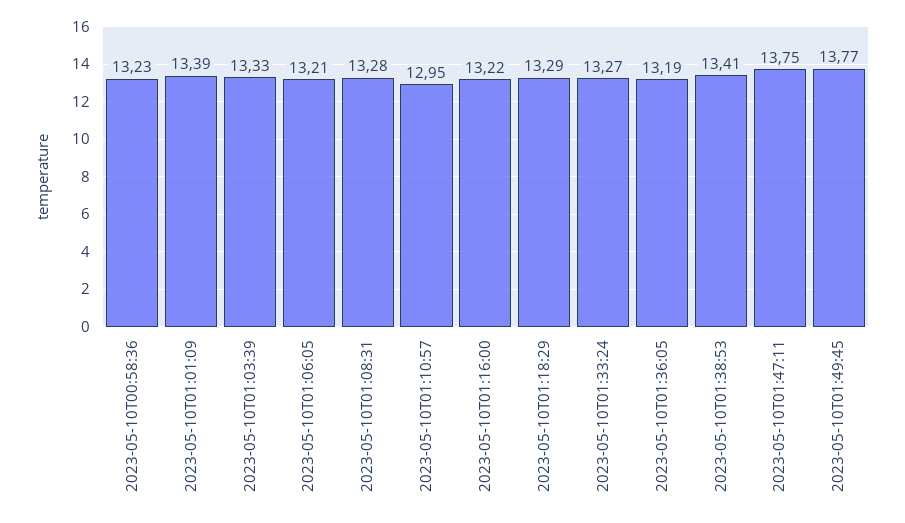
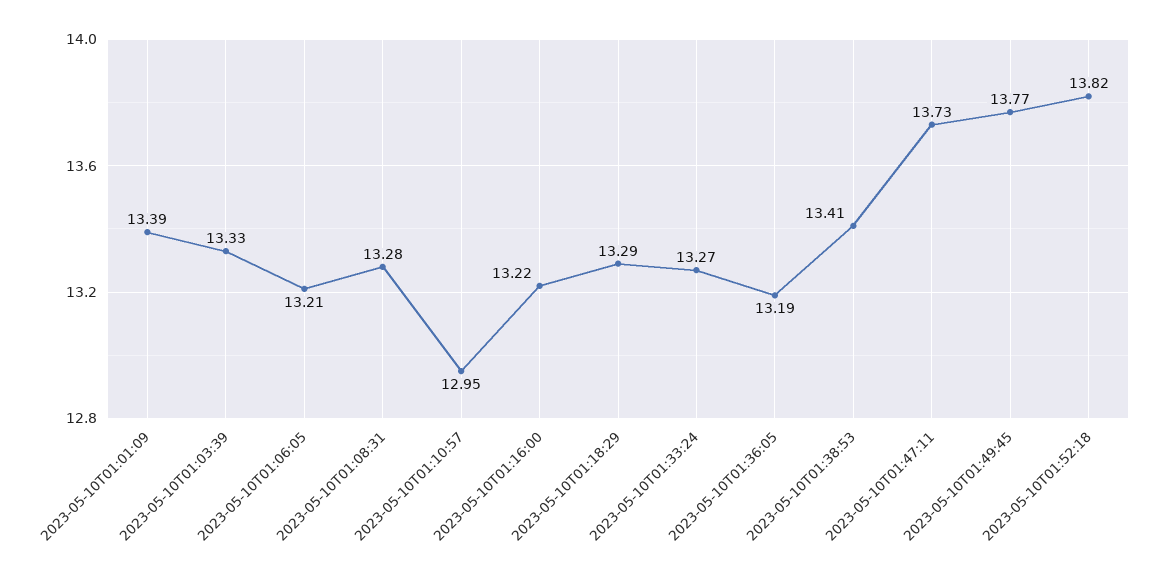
2023-05-10T00:58:36: 13.23 -> none
2023-05-10T01:47:11: 13.75 -> 13.73
2023-05-10T01:52:18: none -> 13.82

